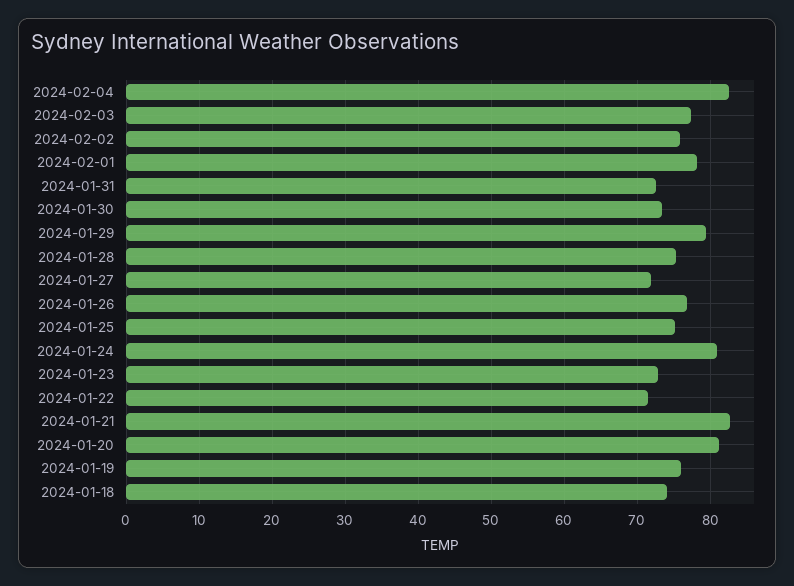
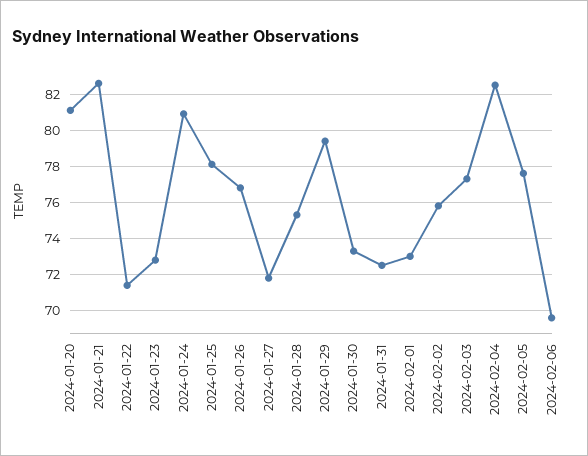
2024-02-01: 78 -> 73
2024-01-25: 75 -> 78
2024-01-19: 76 -> none
2024-01-18: 74 -> none
2024-02-05: none -> 77.5
2024-02-06: none -> 69.5

